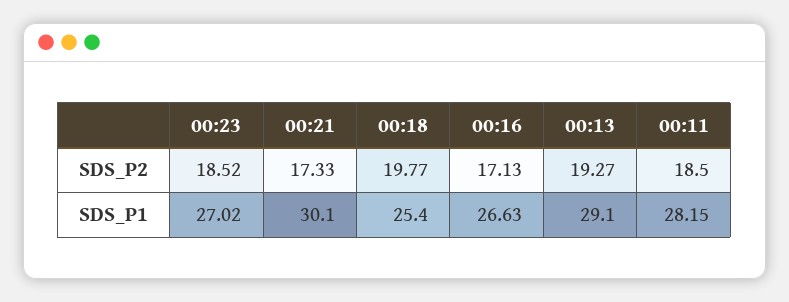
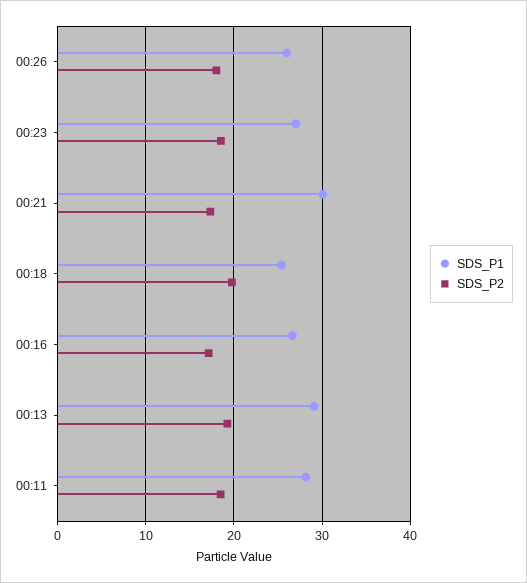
SDS_P1, 00:26: none -> 26
SDS_P2, 00:26: none -> 18

